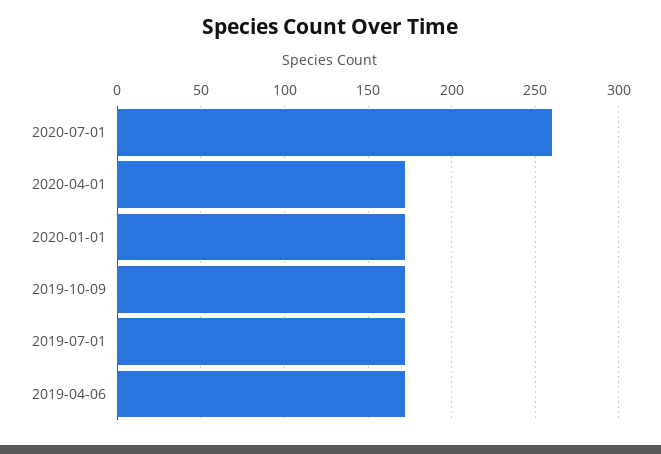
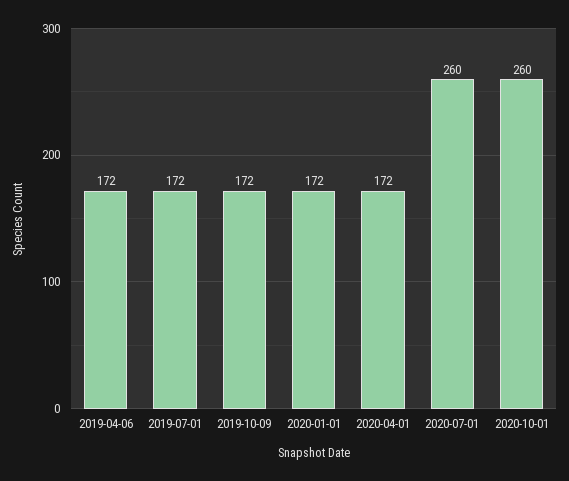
2020-10-01: none -> 260

